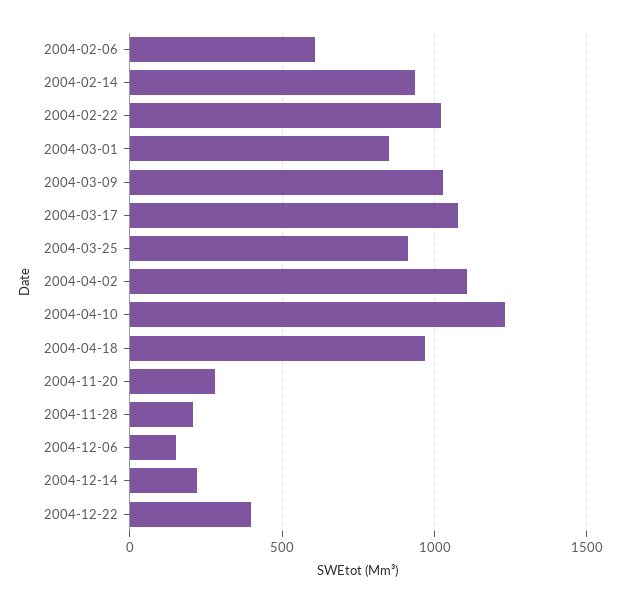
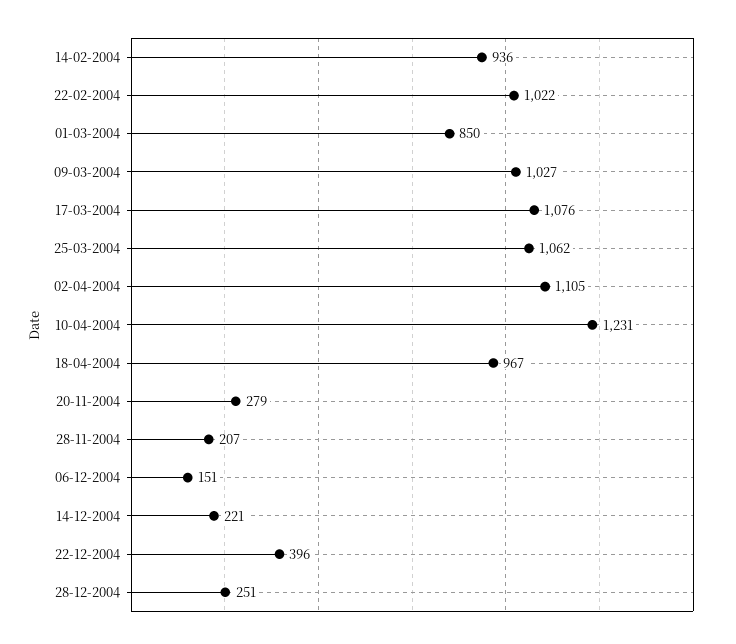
2004-02-06: 600 -> none
2004-03-25: 900 -> 1062
28-12-2004: none -> 251

